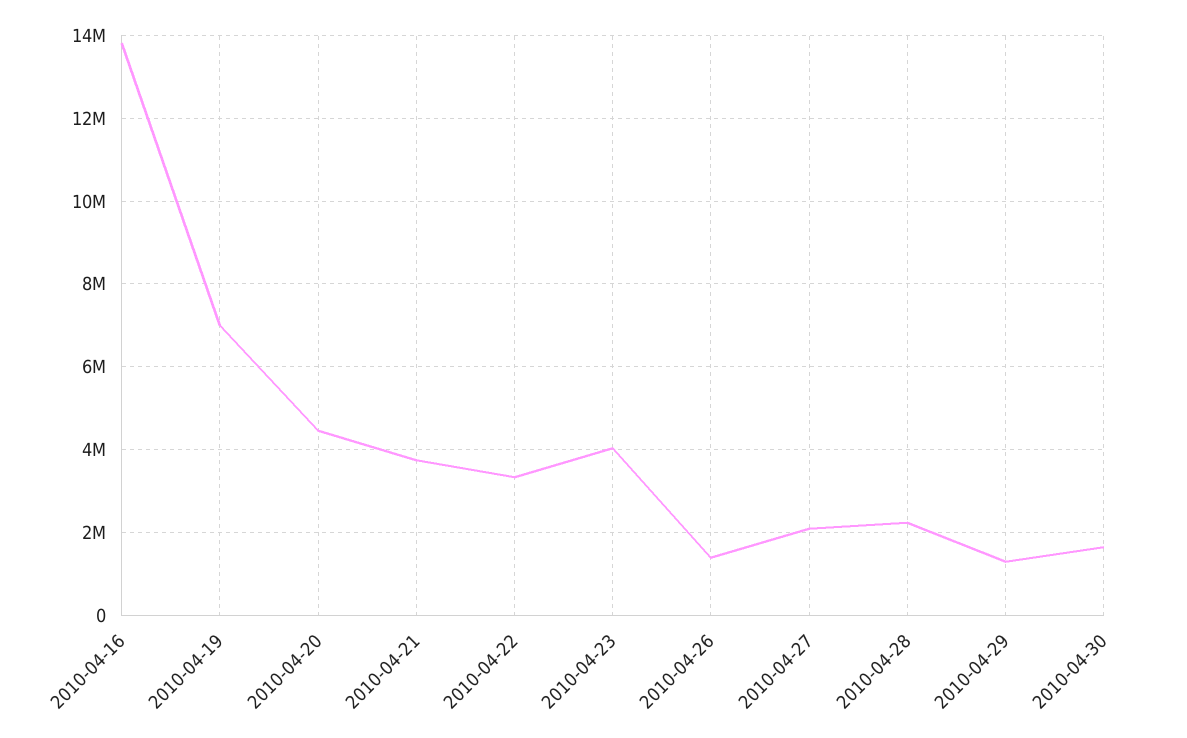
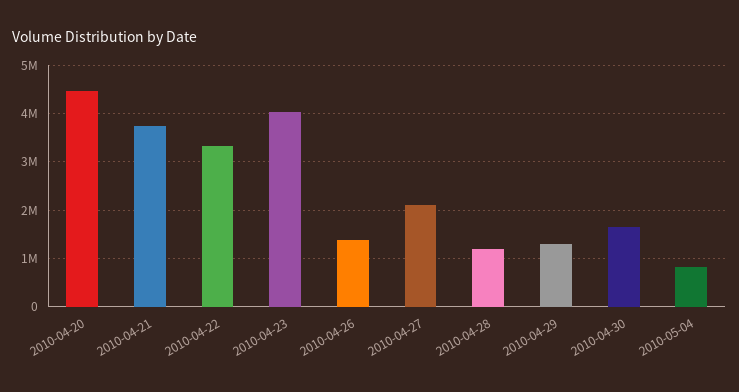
2010-04-16: 13800000 -> none
2010-04-19: 7000000 -> none
2010-04-28: 2200000 -> 1200000
2010-05-04: none -> 800000

